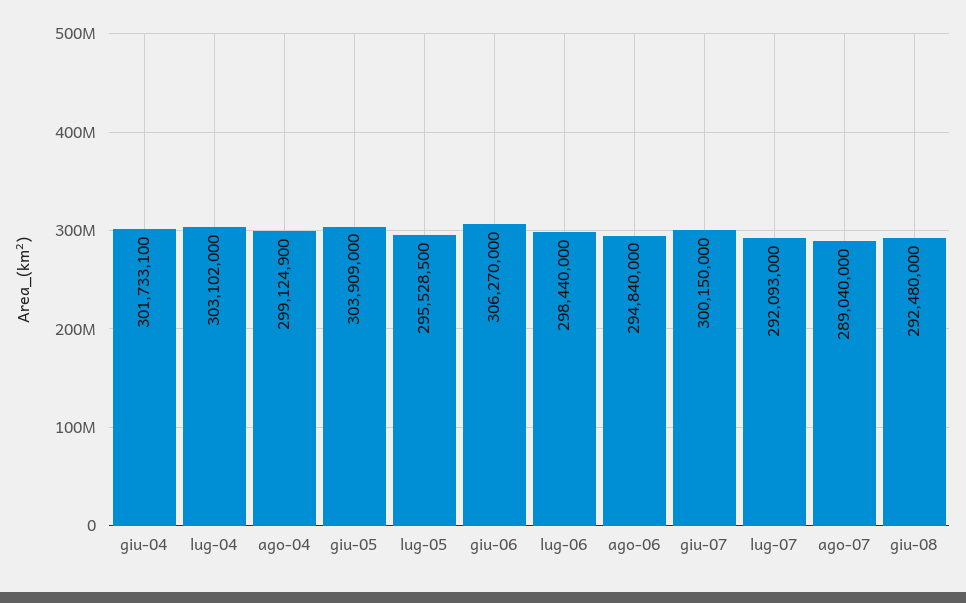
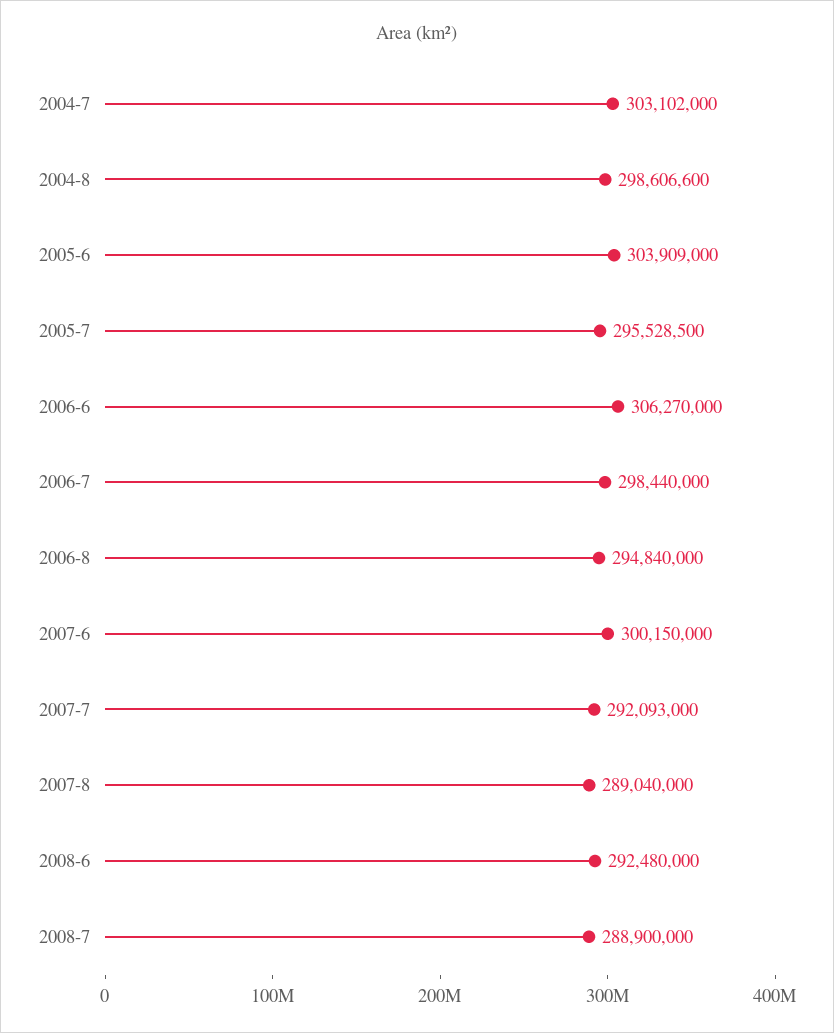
giu-04: 301733100 -> none
ago-04: 299124900 -> 298606600
2008-7: none -> 288900000

